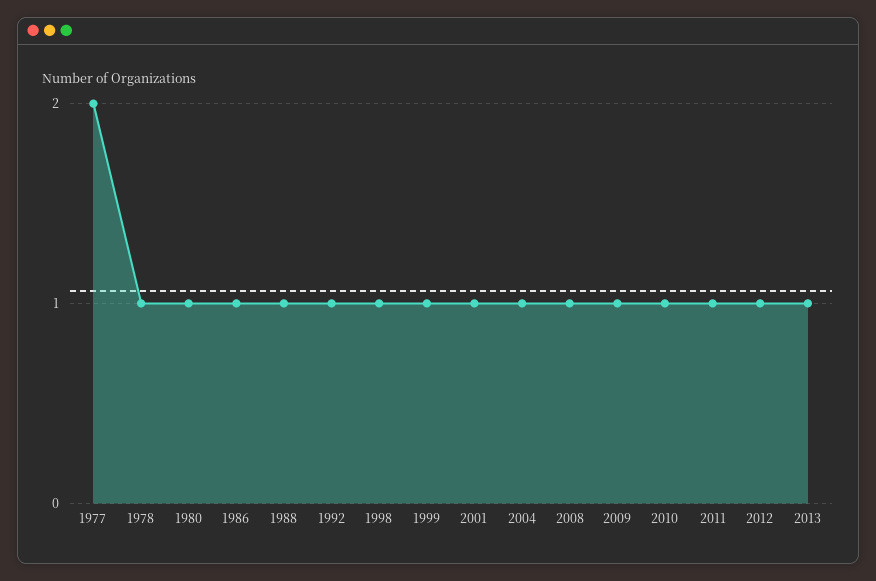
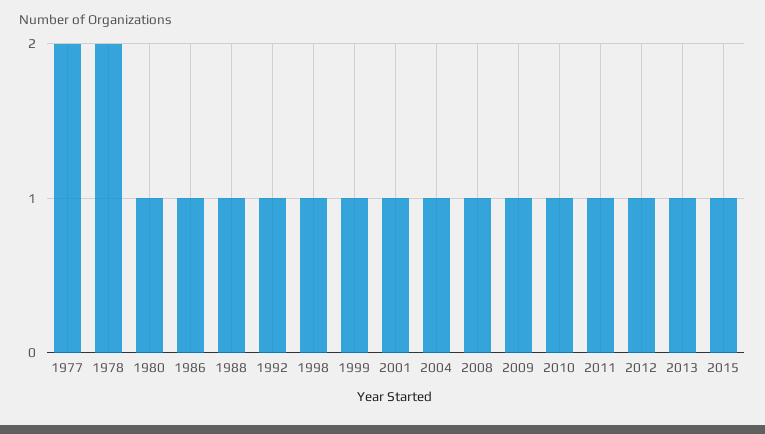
1978: 1 -> 2
2015: none -> 1

